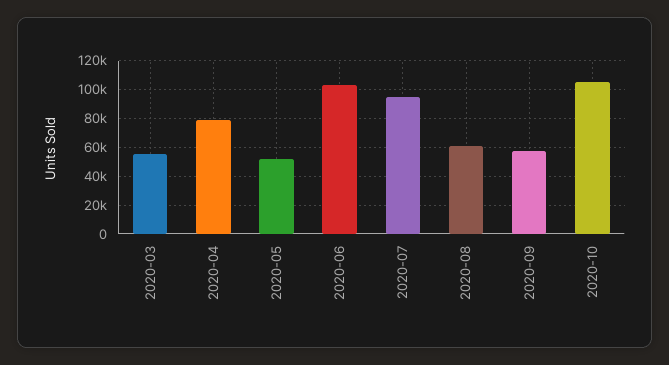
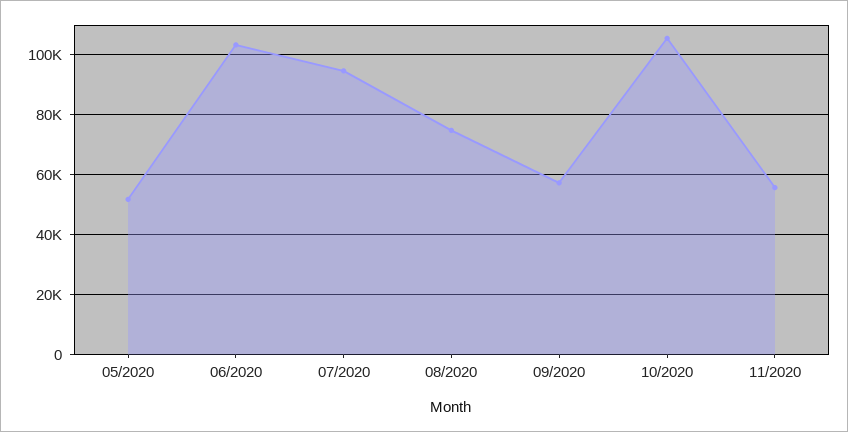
2020-03: 55000 -> none
2020-04: 80000 -> none
2020-08: 60000 -> 75000
11/2020: none -> 55000

